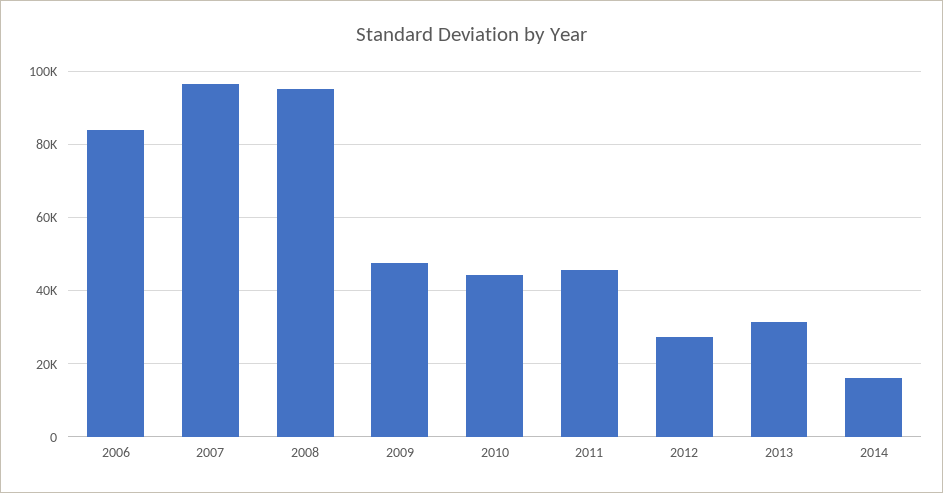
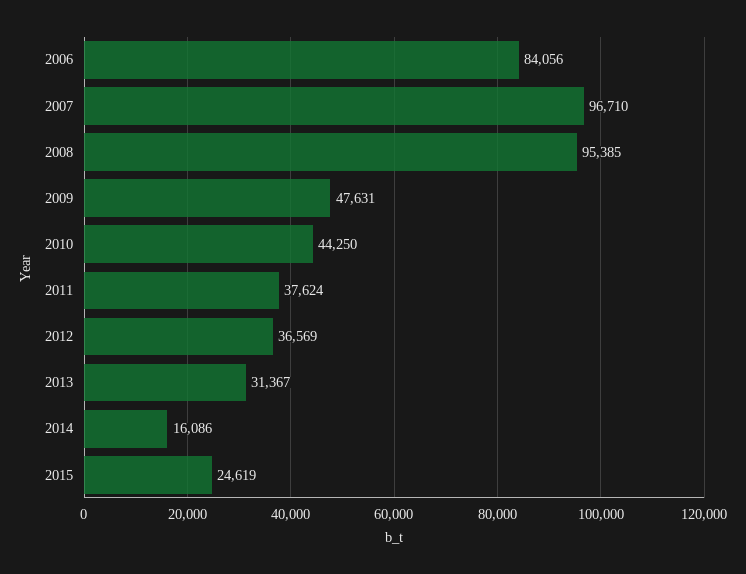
2011: 46000 -> 37624
2012: 28000 -> 36569
2015: none -> 24619

